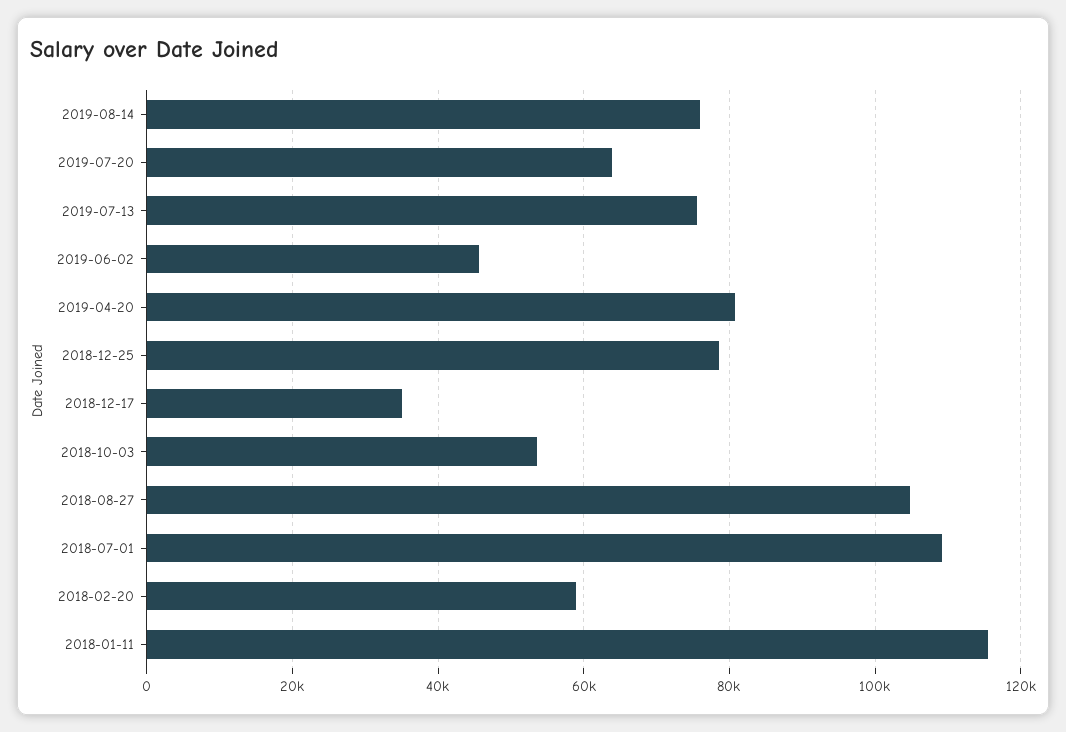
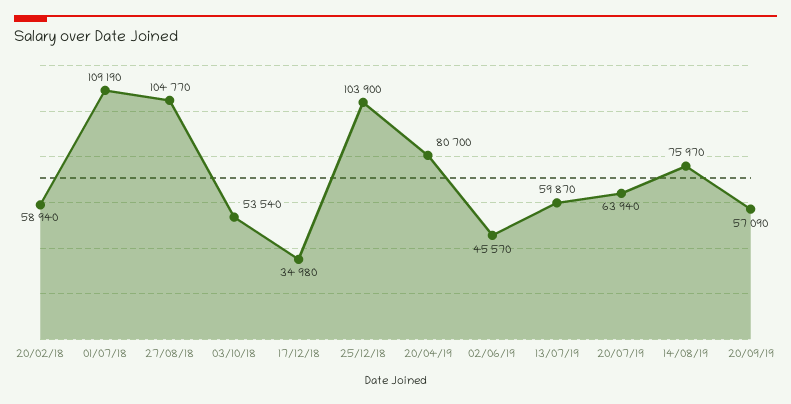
2019-07-13: 76000 -> 59870
2018-12-25: 78000 -> 103900
2018-01-11: 116000 -> none
20/09/19: none -> 57090

